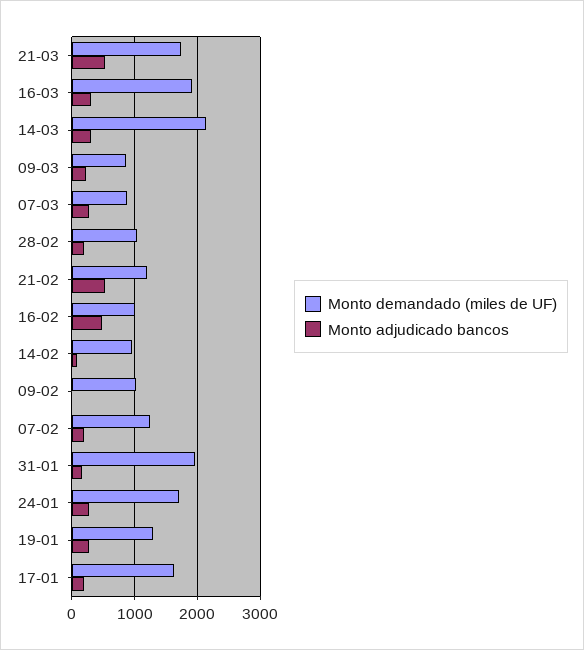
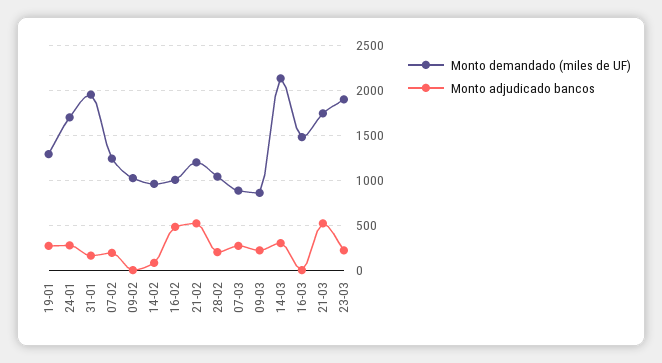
Monto demandado (miles de UF), 16-03: 1900 -> 1500
Monto adjudicado bancos, 16-03: 300 -> 0
Monto demandado (miles de UF), 17-01: 1600 -> none
Monto adjudicado bancos, 17-01: 200 -> none
Monto demandado (miles de UF), 23-03: none -> 1900
Monto adjudicado bancos, 23-03: none -> 200

